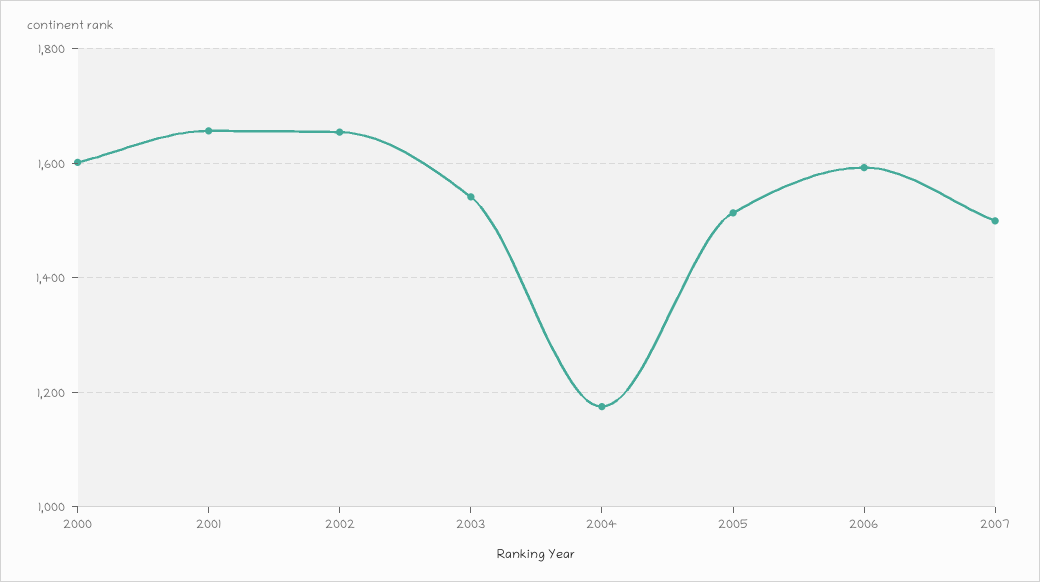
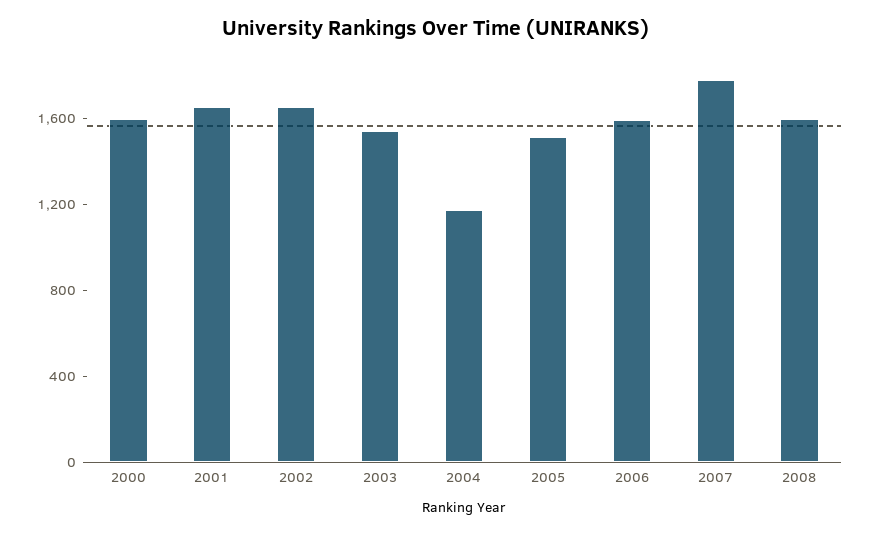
2007: 1500 -> 1800
2008: none -> 1600

